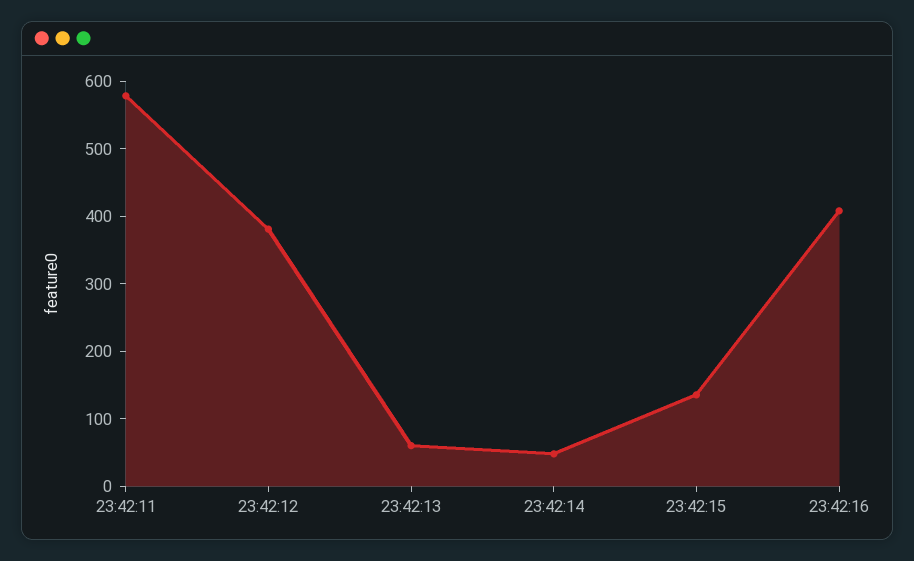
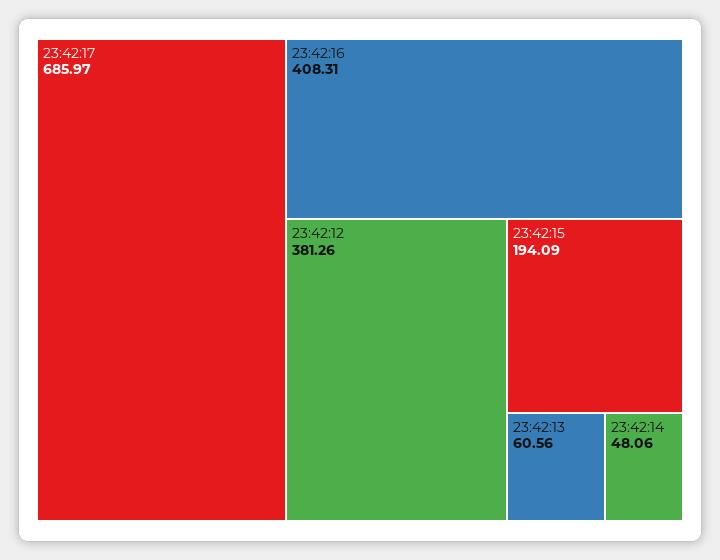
23:42:11: 580 -> none
23:42:15: 140 -> 194.09
23:42:17: none -> 685.97

